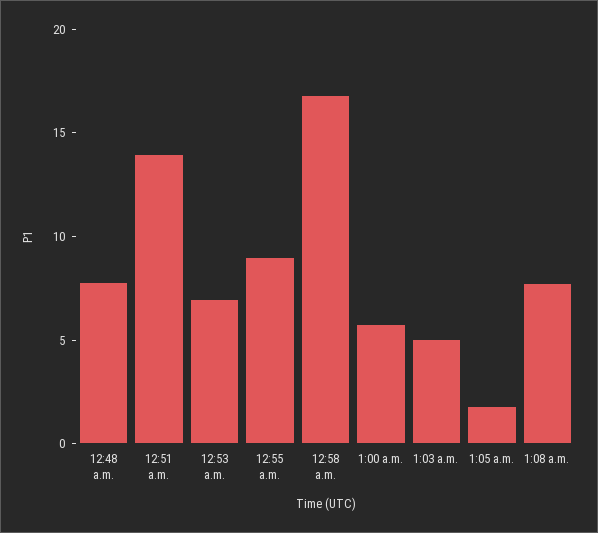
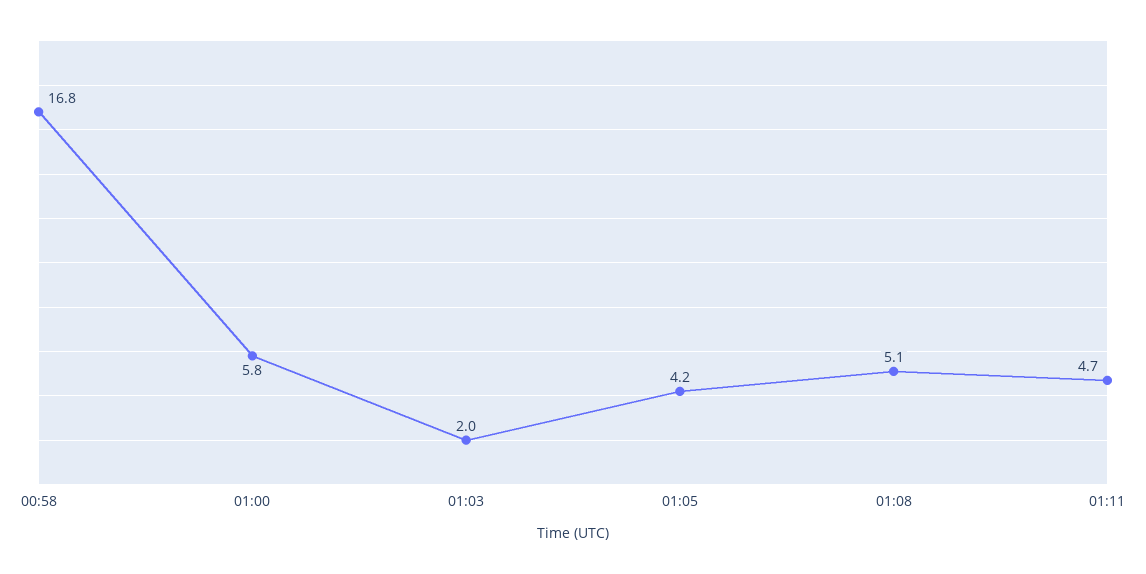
12:48 a.m.: 8 -> none
12:51 a.m.: 14 -> none
12:53 a.m.: 7 -> none
12:55 a.m.: 9 -> none
1:03 a.m.: 5 -> 2
1:05 a.m.: 2 -> 4.2
1:08 a.m.: 8 -> 5.1
01:11: none -> 4.7

